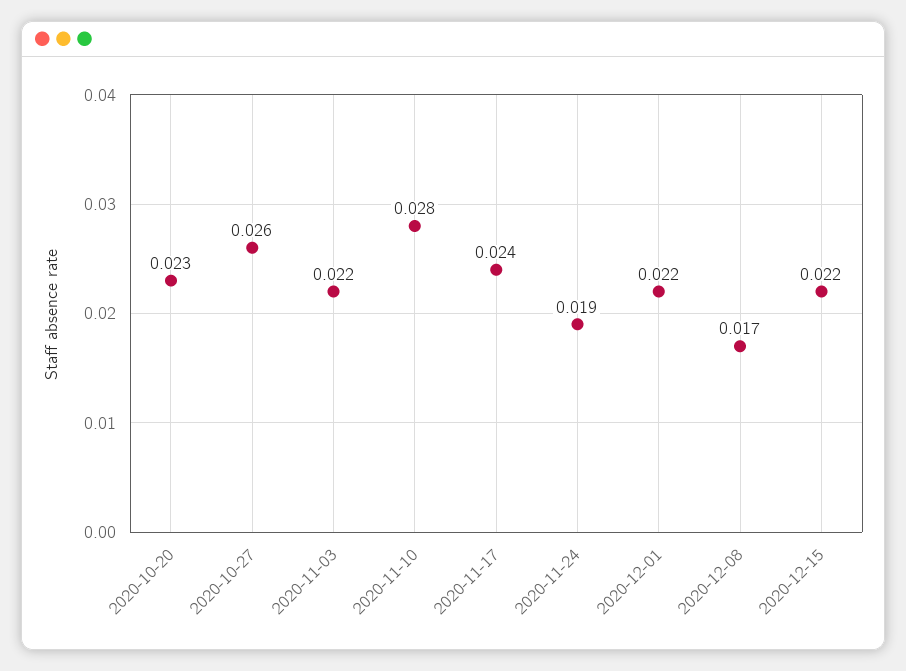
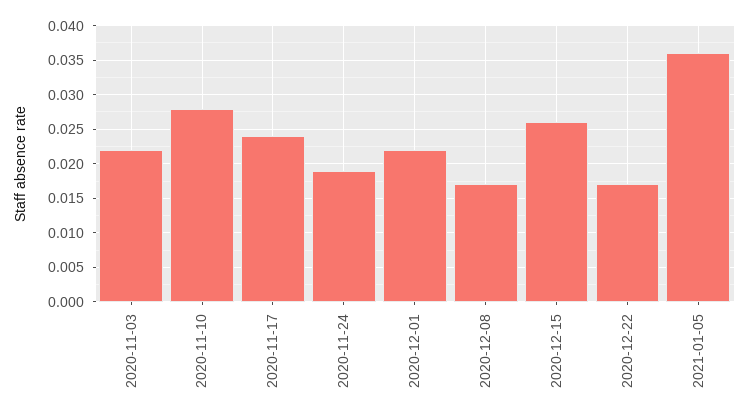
2020-10-20: 0.023 -> none
2020-10-27: 0.026 -> none
2020-12-15: 0.022 -> 0.026
2020-12-22: none -> 0.017
2021-01-05: none -> 0.036

